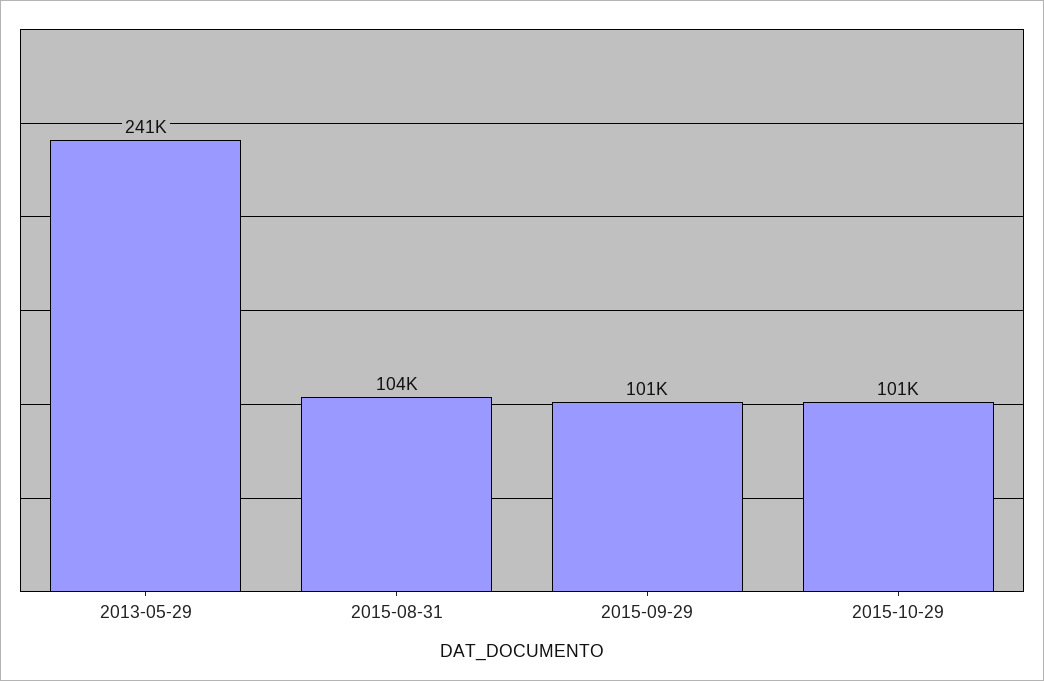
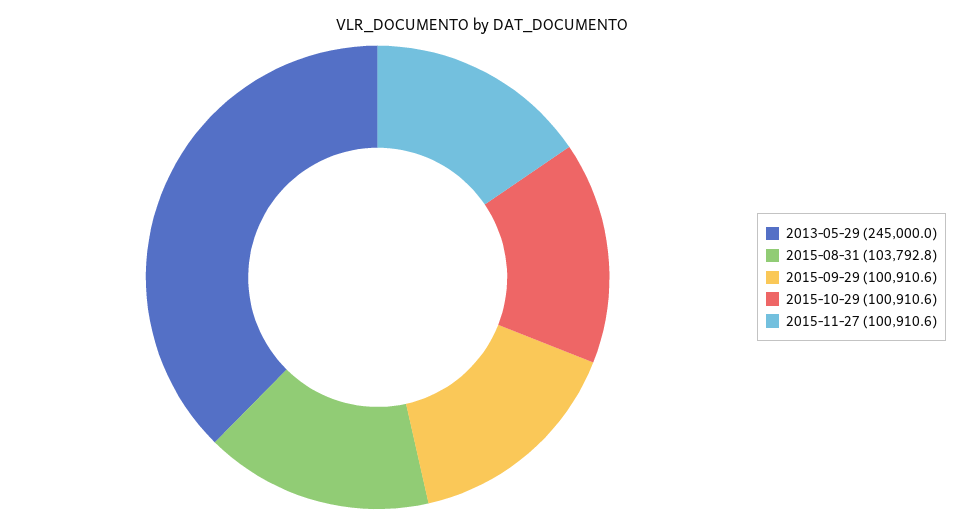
2013-05-29: 241000 -> 245000
2015-11-27: none -> 100910.6

